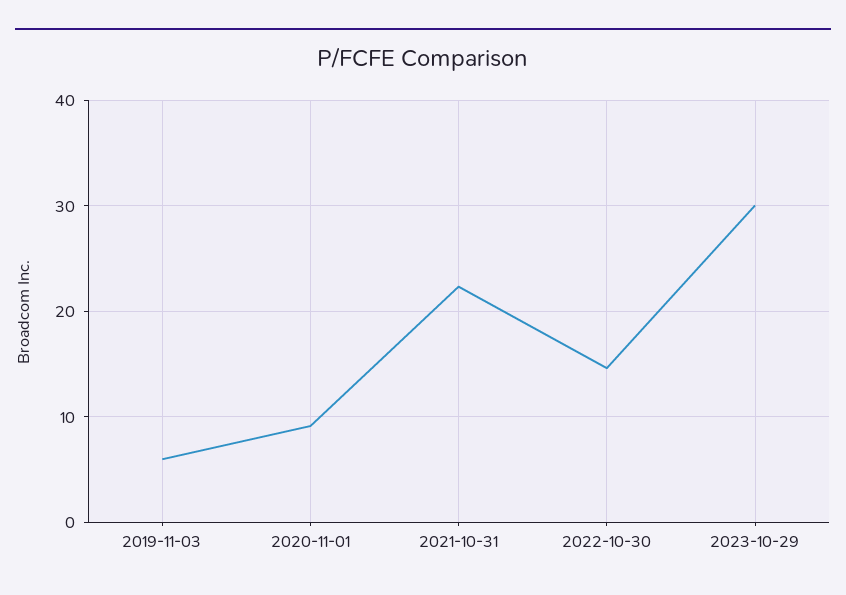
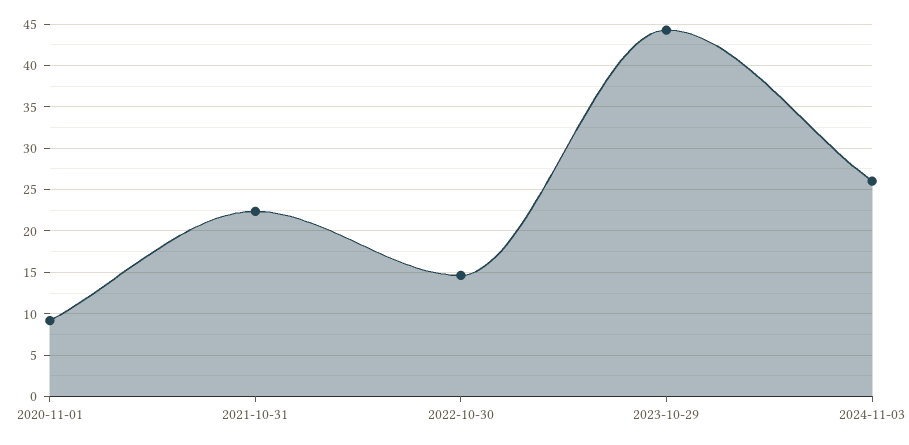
2019-11-03: 6 -> none
2023-10-29: 30 -> 44
2024-11-03: none -> 26

